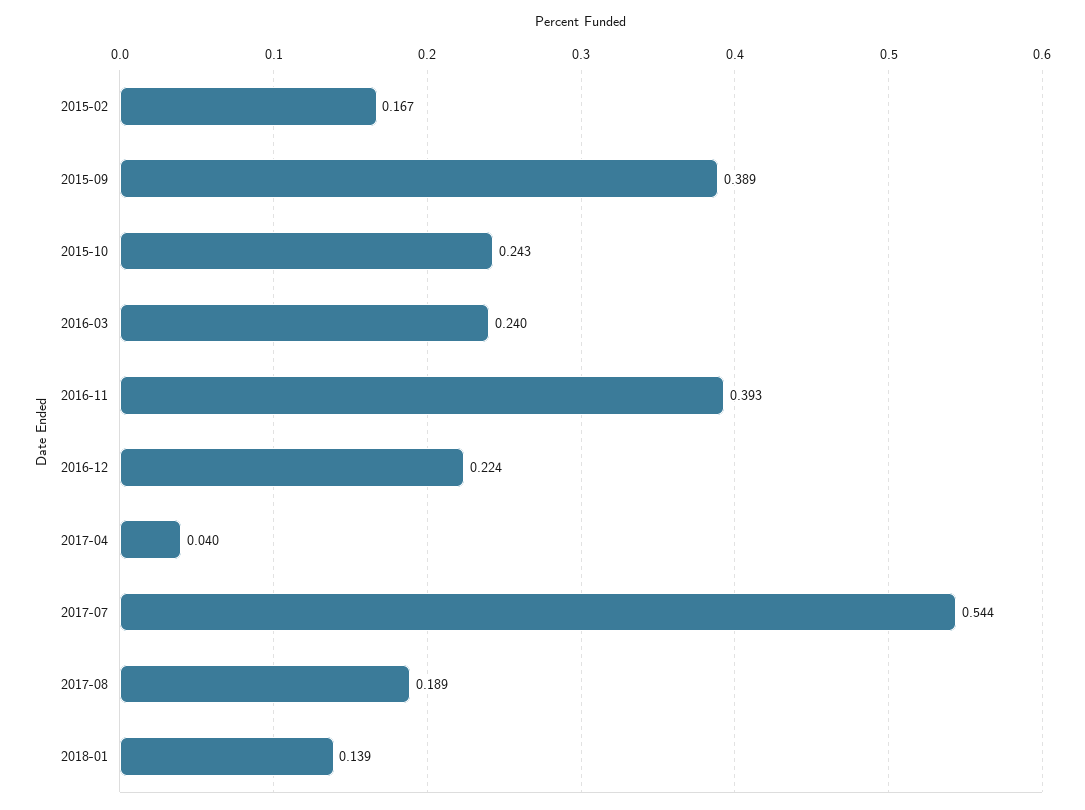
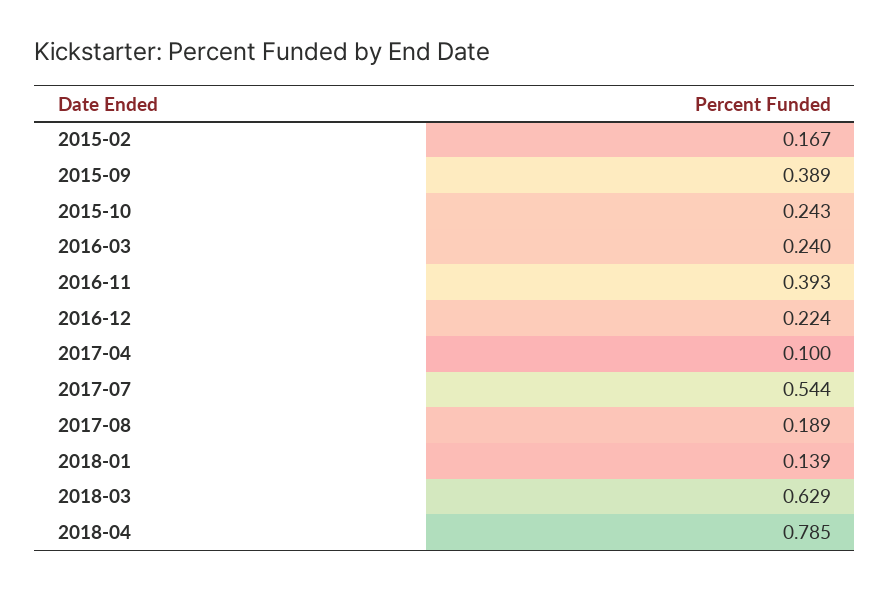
2017-04: 0.04 -> 0.1
2018-03: none -> 0.629
2018-04: none -> 0.785

